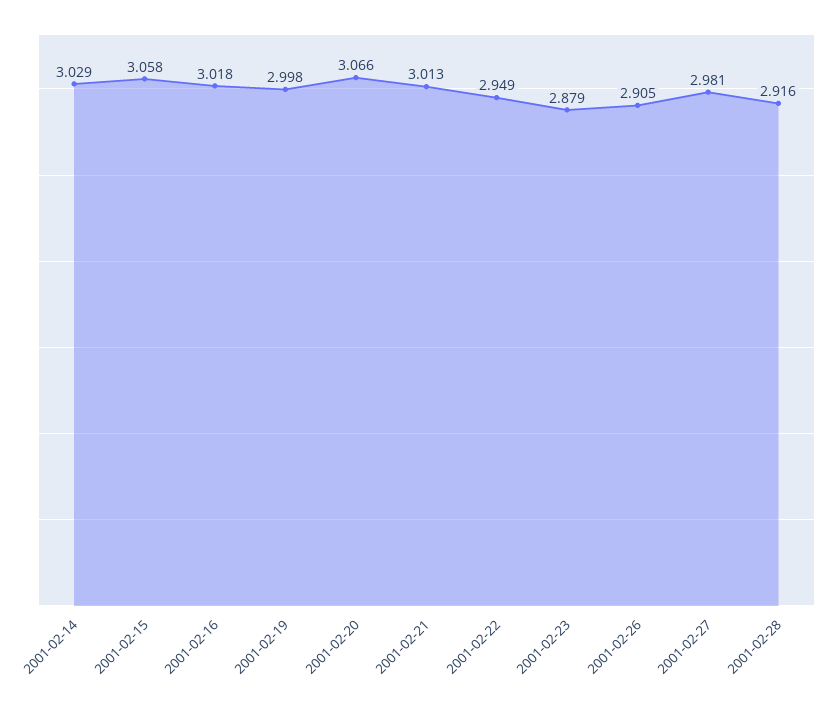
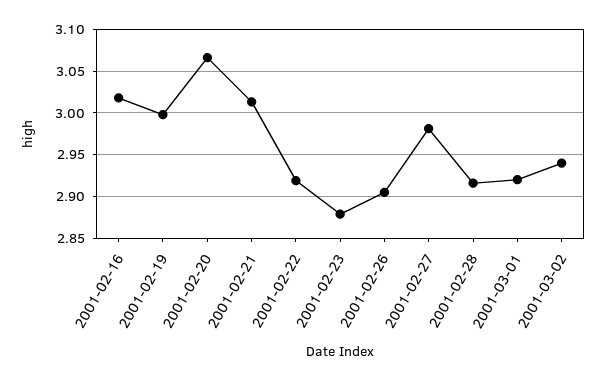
2001-02-14: 3.029 -> none
2001-02-15: 3.058 -> none
2001-02-22: 2.949 -> 2.92
2001-03-01: none -> 2.92
2001-03-02: none -> 2.94

